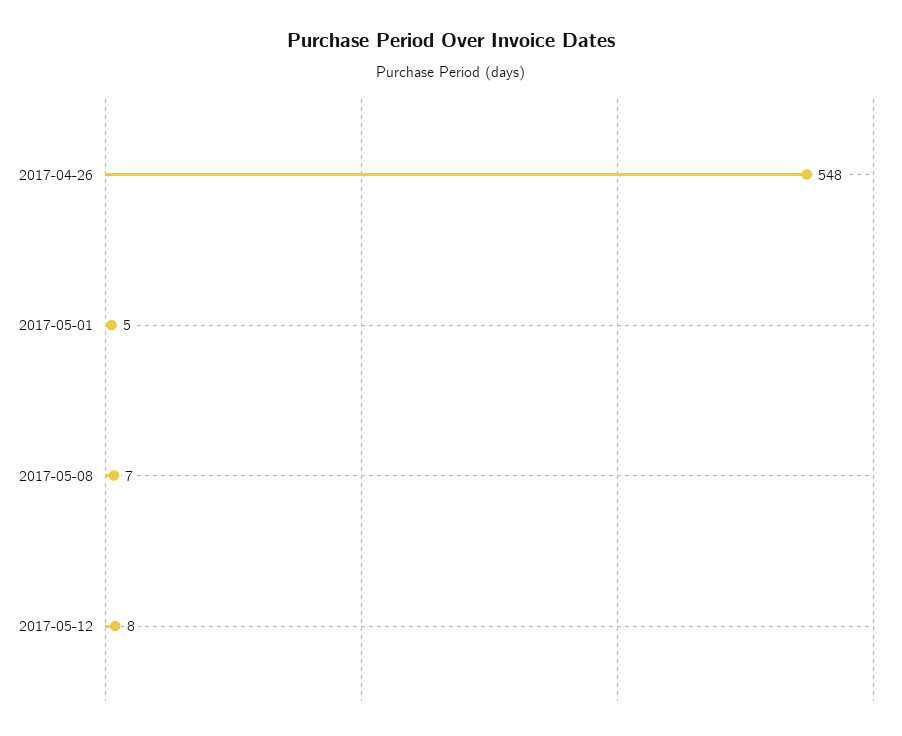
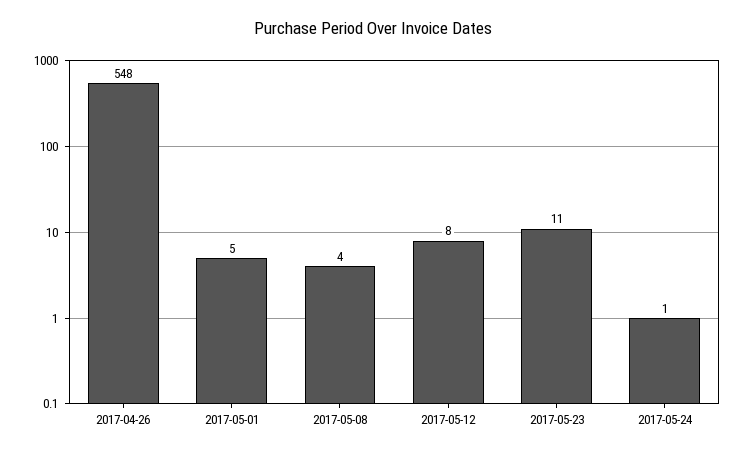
2017-05-08: 7 -> 4
2017-05-23: none -> 11
2017-05-24: none -> 1

